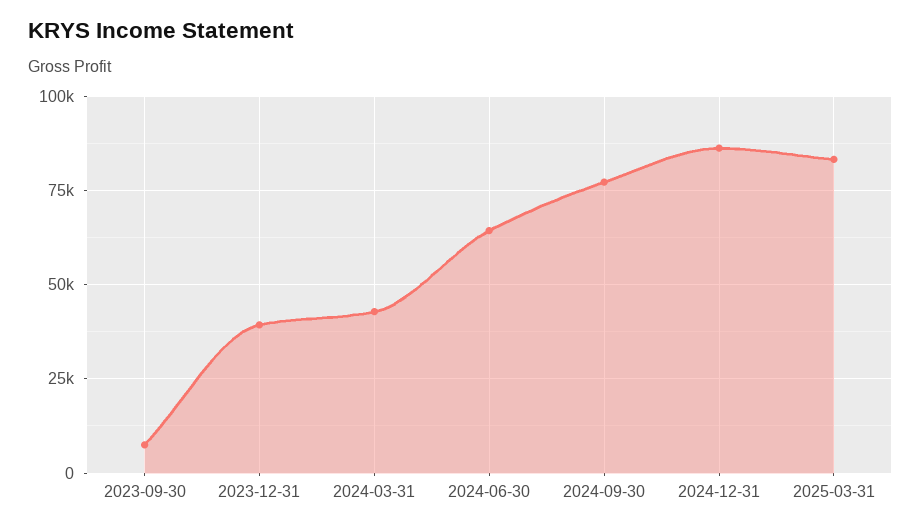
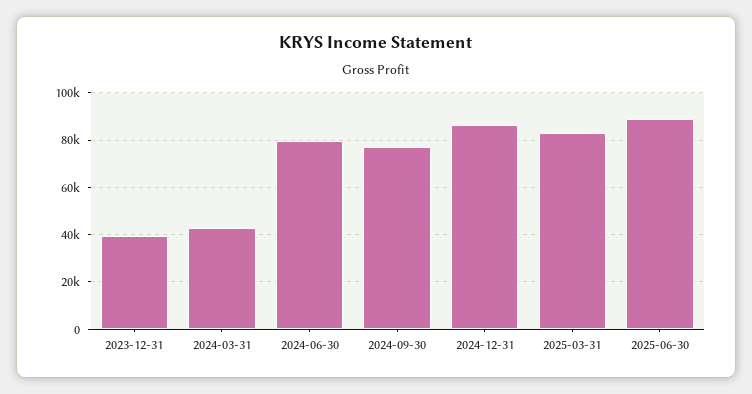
2023-09-30: 7500 -> none
2024-06-30: 65000 -> 80000
2025-06-30: none -> 90000

